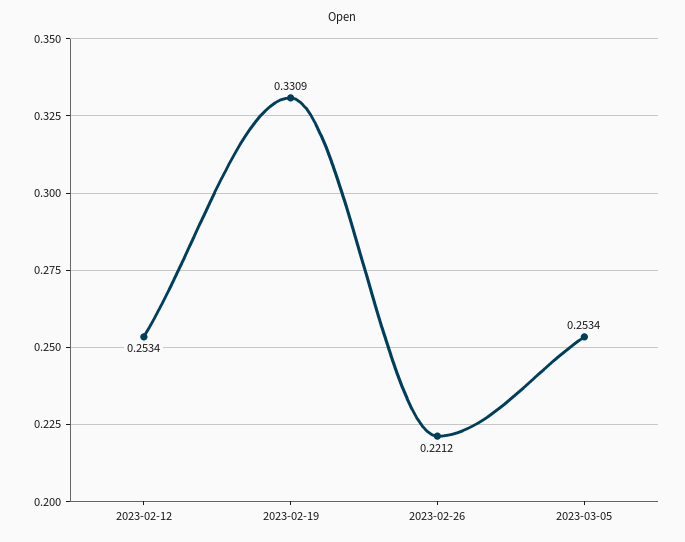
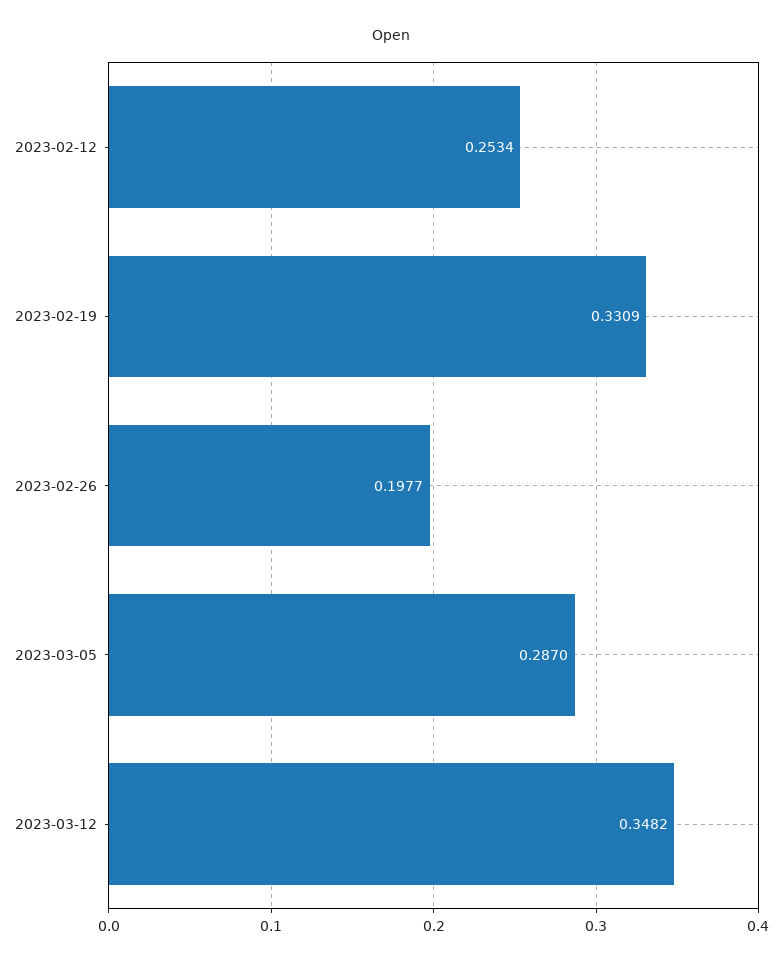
2023-02-26: 0.2212 -> 0.1977
2023-03-05: 0.2534 -> 0.287
2023-03-12: none -> 0.3482

